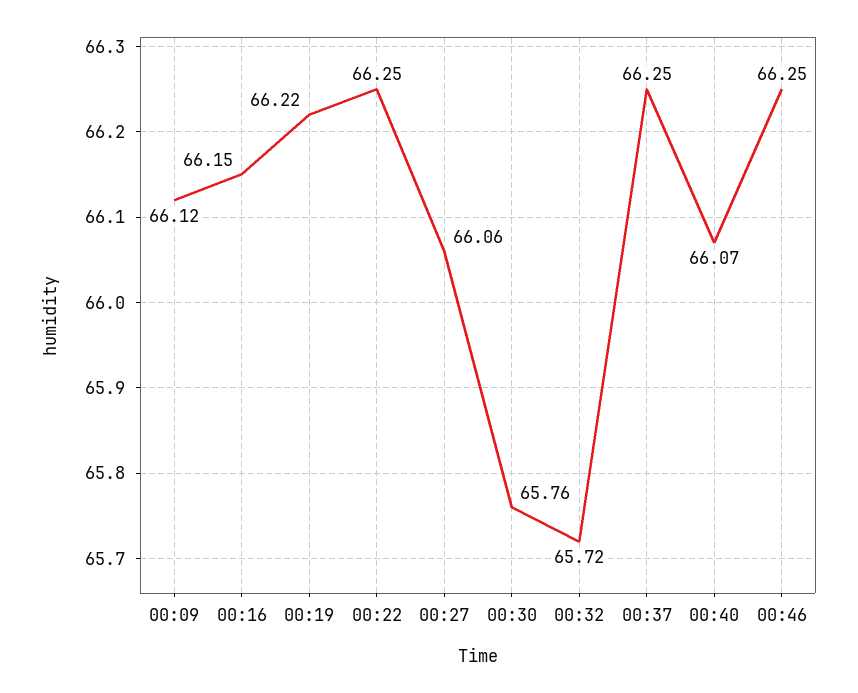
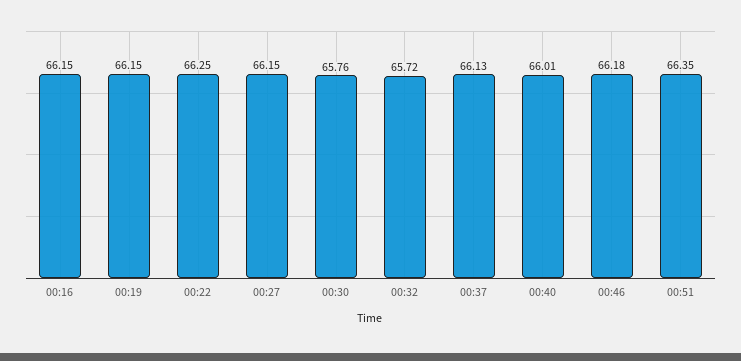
00:09: 66.12 -> none
00:19: 66.22 -> 66.15
00:27: 66.06 -> 66.15
00:37: 66.25 -> 66.13
00:40: 66.07 -> 66.01
00:46: 66.25 -> 66.18
00:51: none -> 66.35

